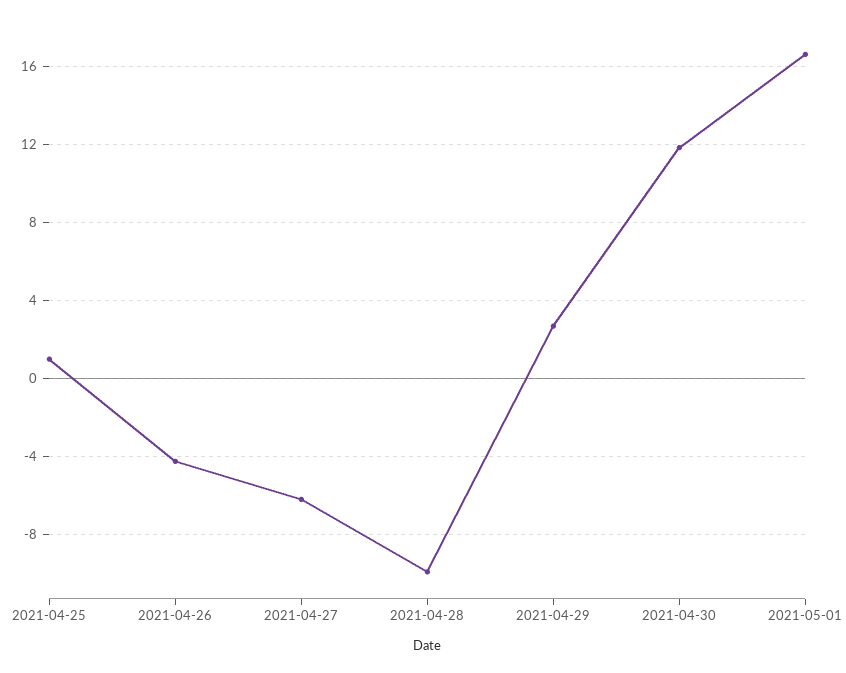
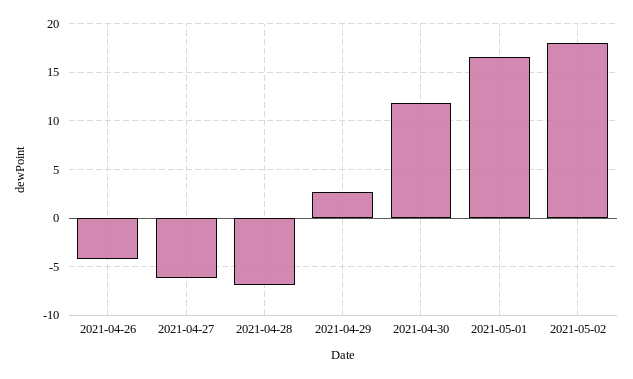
2021-04-25: 1 -> none
2021-04-28: -10 -> -7
2021-05-02: none -> 18

